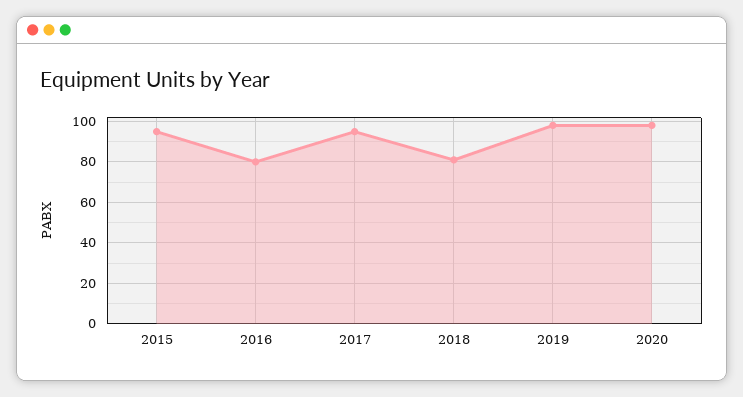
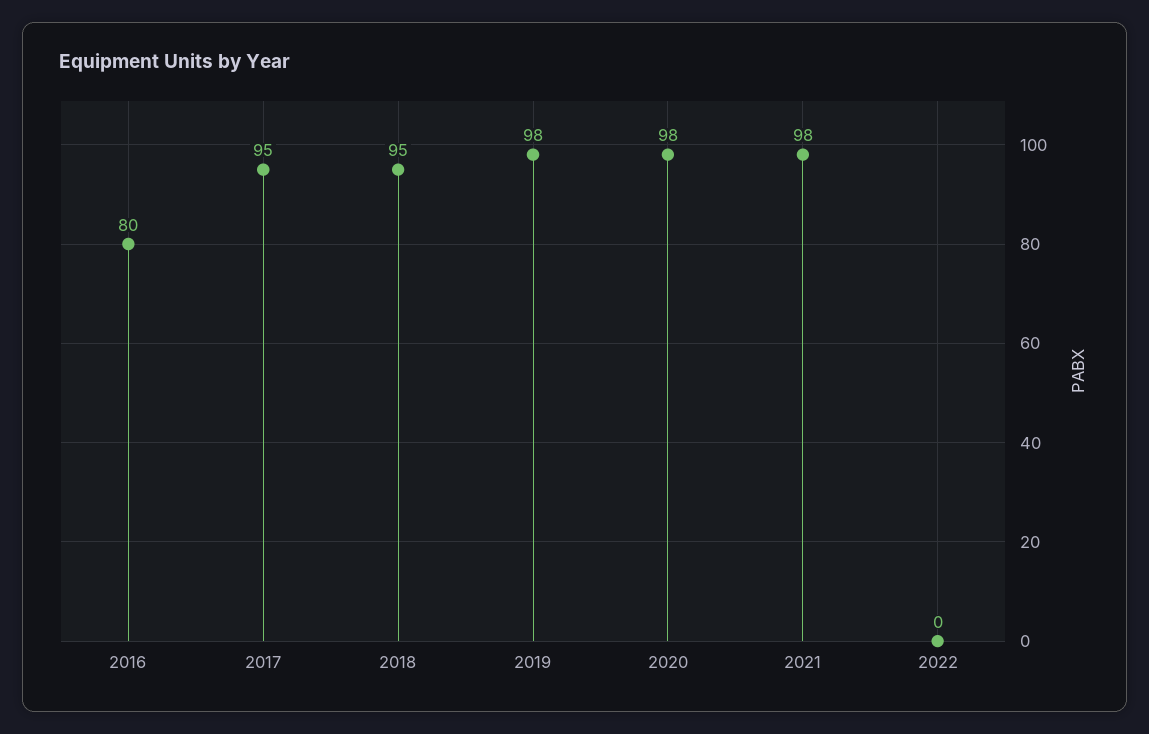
2015: 95 -> none
2018: 80 -> 95
2021: none -> 98
2022: none -> 0

